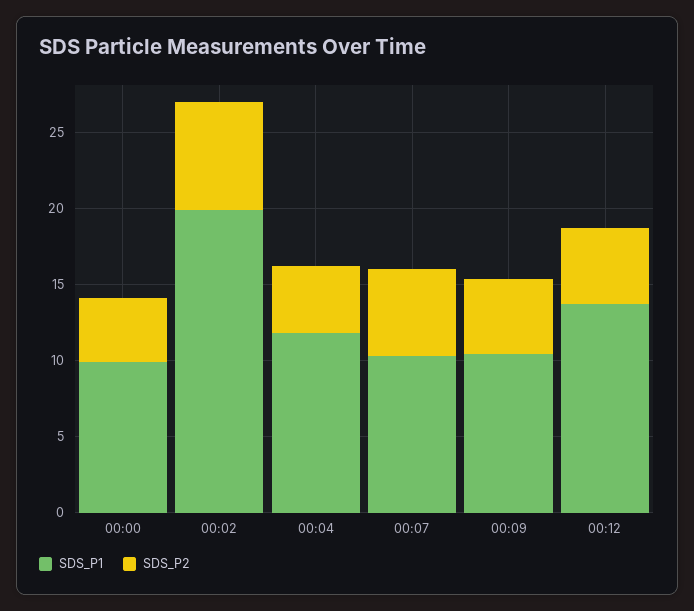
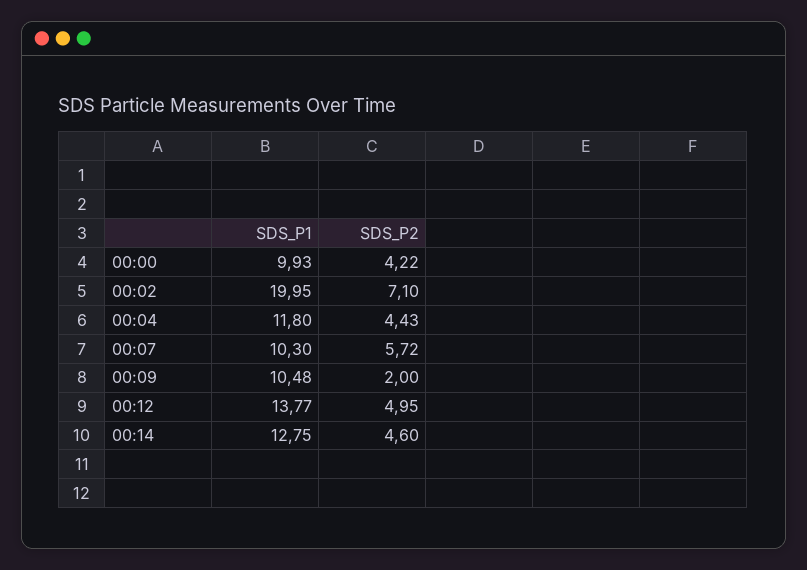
SDS_P2, 00:09: 5 -> 2
SDS_P1, 00:14: none -> 12.75
SDS_P2, 00:14: none -> 4.6

